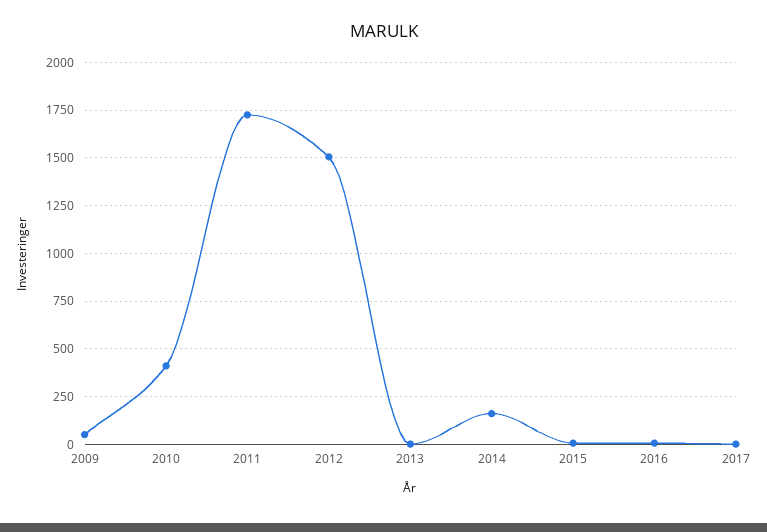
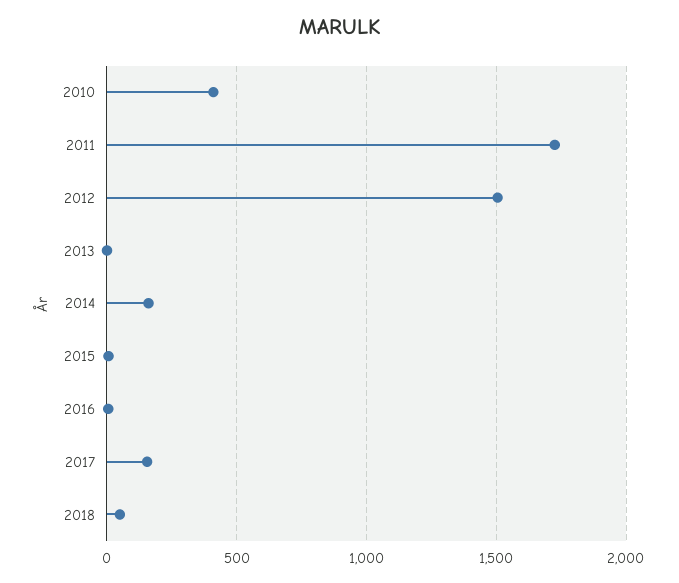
2009: 50 -> none
2017: 0 -> 150
2018: none -> 50

